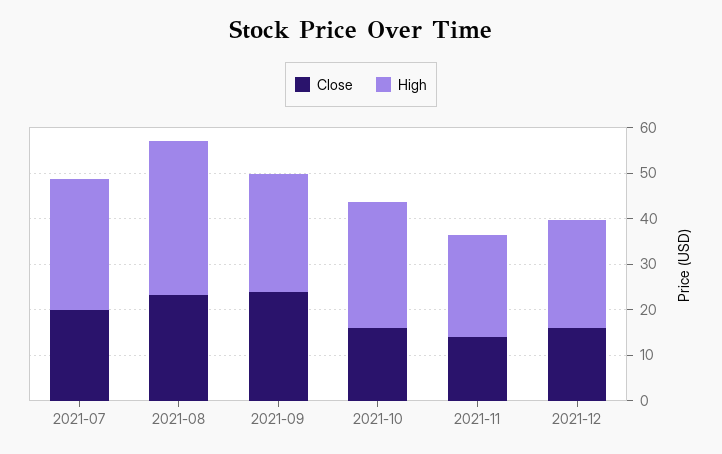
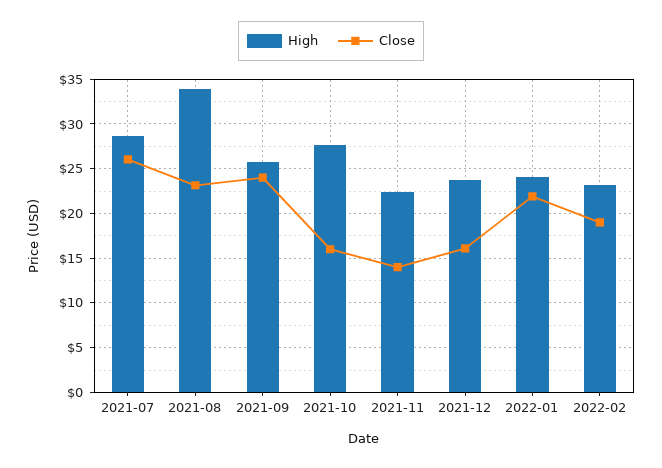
Close, 2021-07: 20 -> 26
High, 2022-01: none -> 24
Close, 2022-01: none -> 22
High, 2022-02: none -> 23
Close, 2022-02: none -> 19

